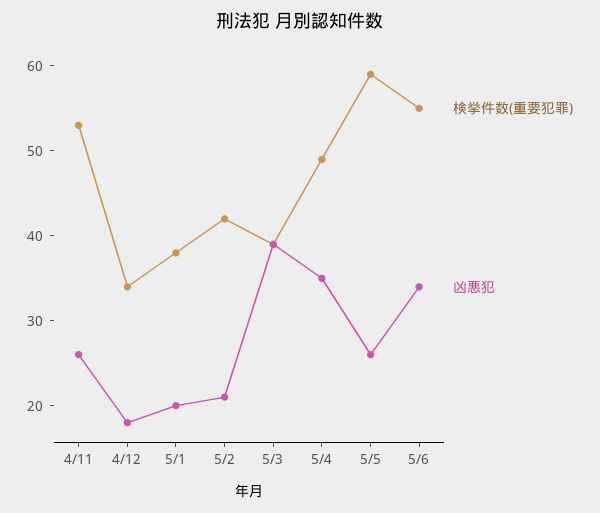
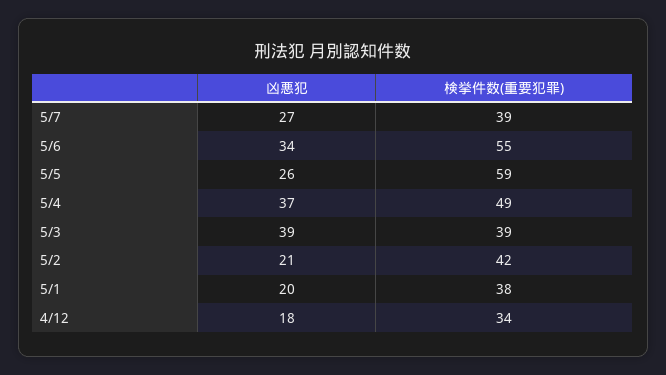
検挙件数(重要犯罪), 4/11: 53 -> none
凶悪犯, 4/11: 26 -> none
凶悪犯, 5/4: 35 -> 37
凶悪犯, 5/7: none -> 27
検挙件数(重要犯罪), 5/7: none -> 39

